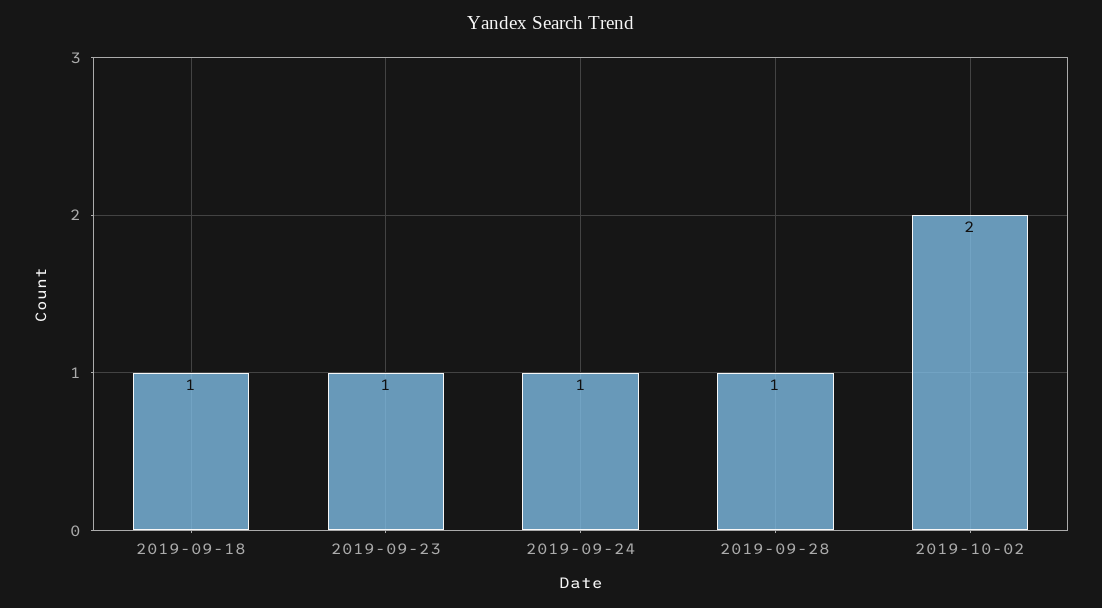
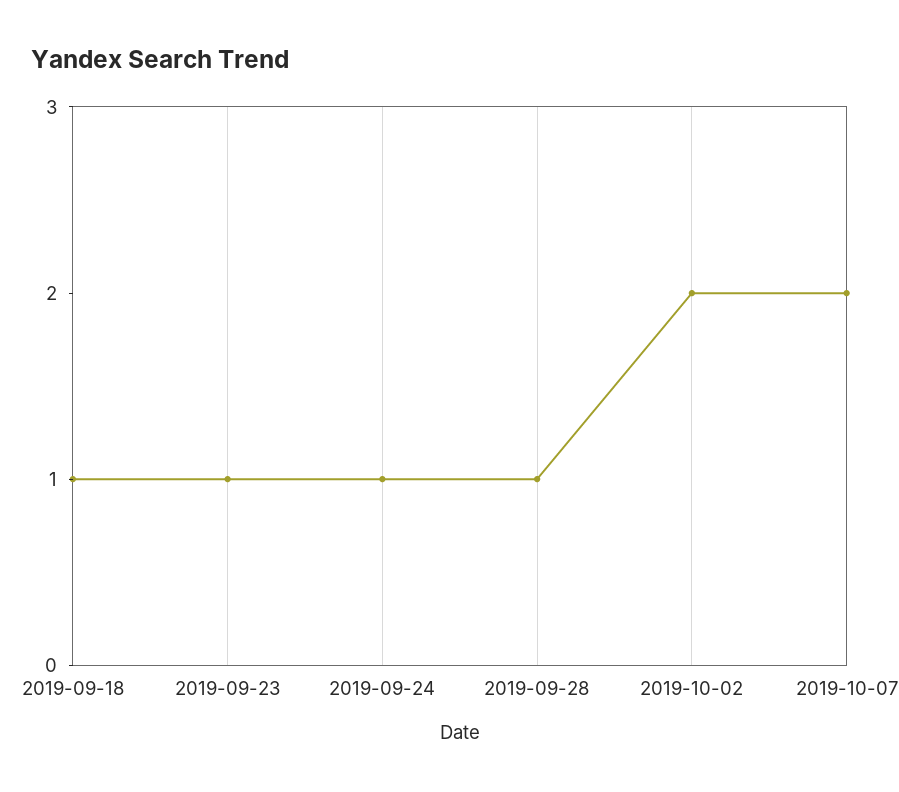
2019-10-07: none -> 2

